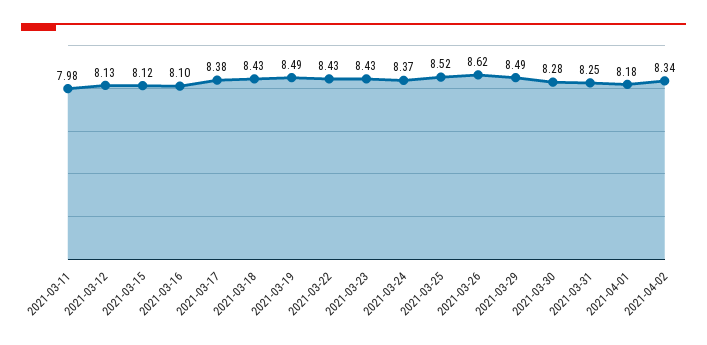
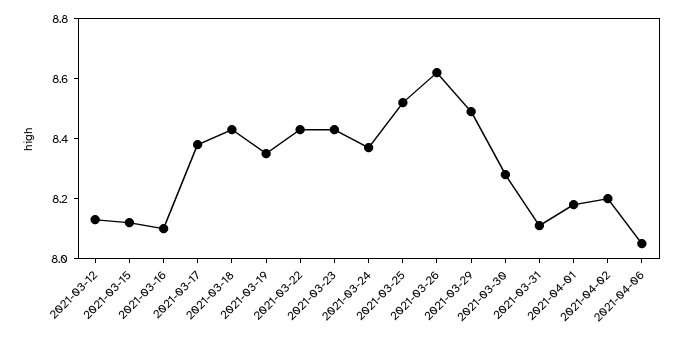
2021-03-11: 7.98 -> none
2021-03-19: 8.49 -> 8.35
2021-03-31: 8.25 -> 8.1
2021-04-02: 8.34 -> 8.2
2021-04-06: none -> 8.05

